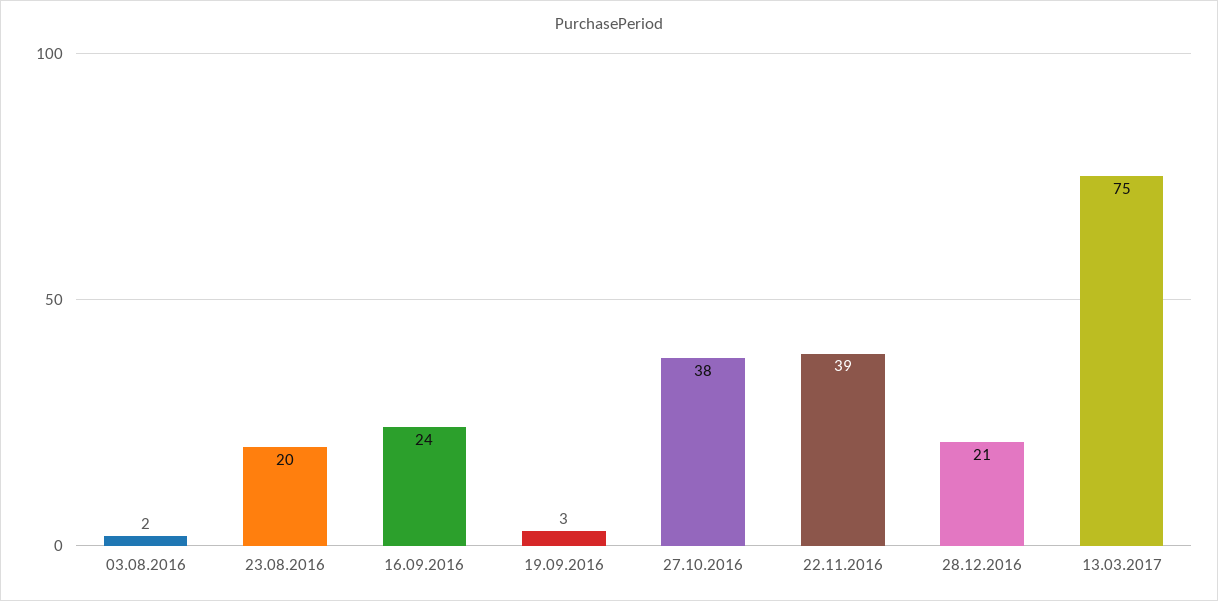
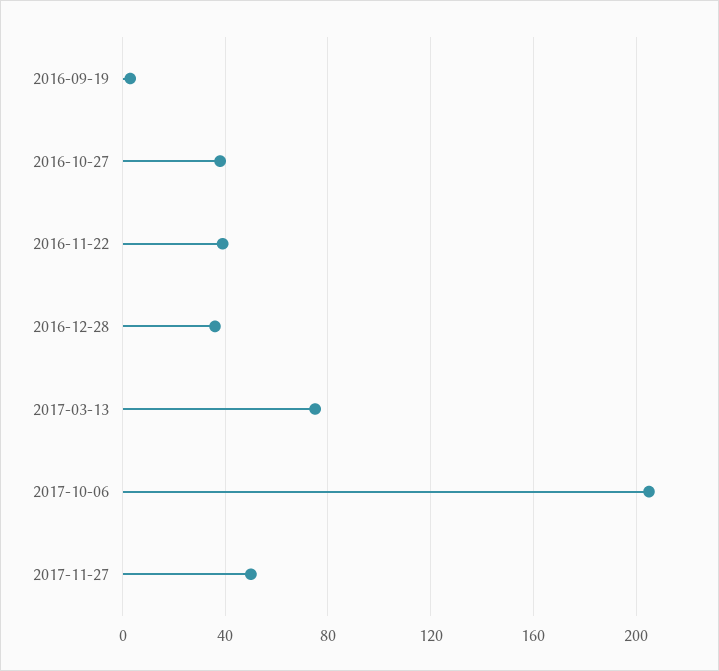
03.08.2016: 2 -> none
23.08.2016: 20 -> none
16.09.2016: 24 -> none
28.12.2016: 21 -> 35
2017-10-06: none -> 205
2017-11-27: none -> 50

